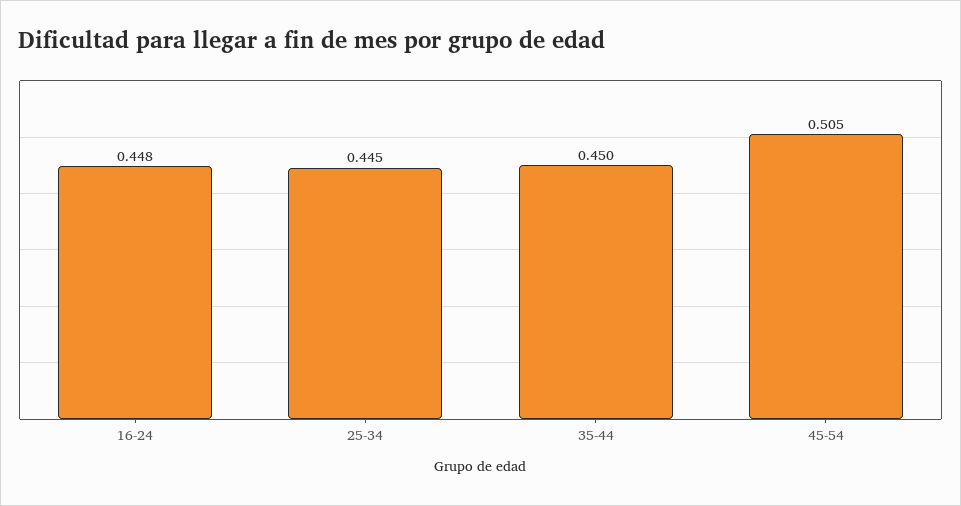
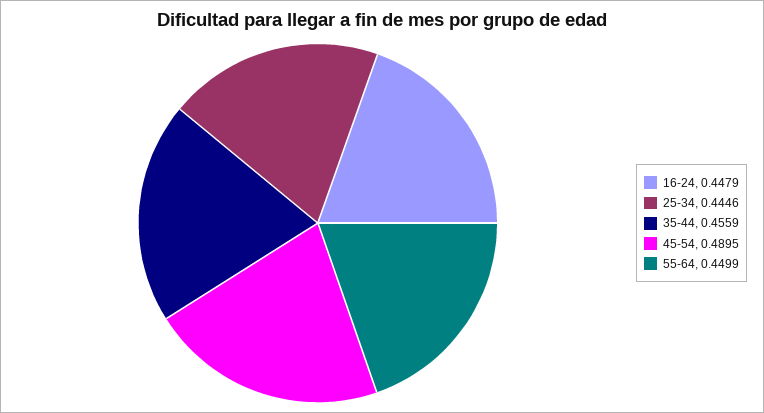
35-44: 0.45 -> 0.4559
45-54: 0.505 -> 0.4895
55-64: none -> 0.4499

